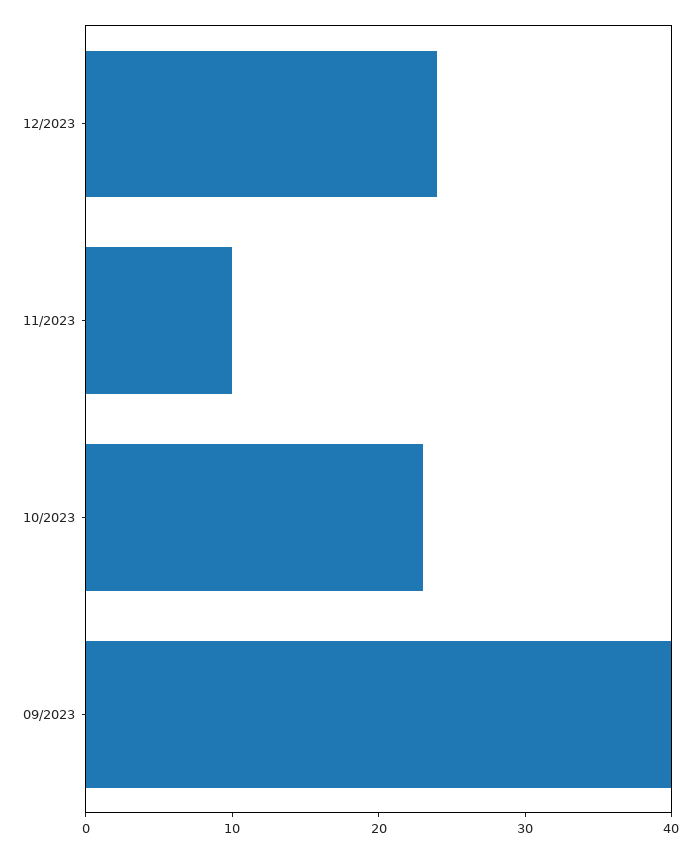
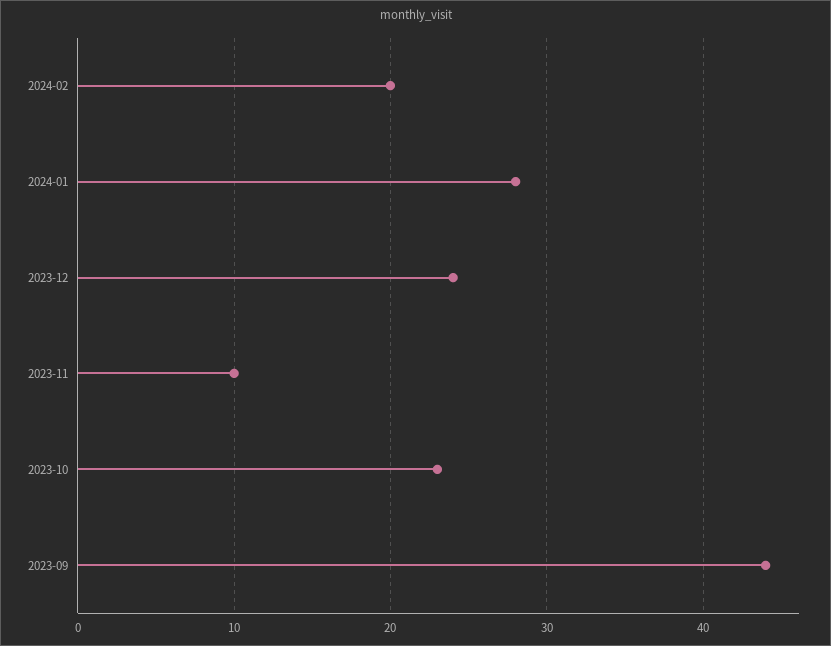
09/2023: 40 -> 44
2024-02: none -> 20
2024-01: none -> 28

